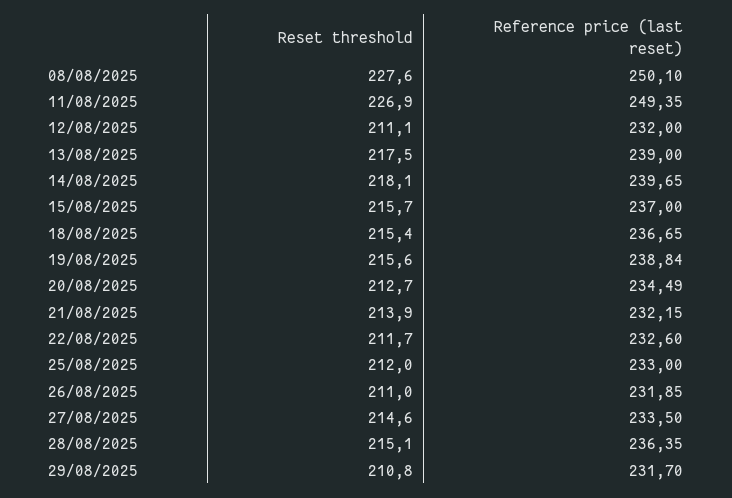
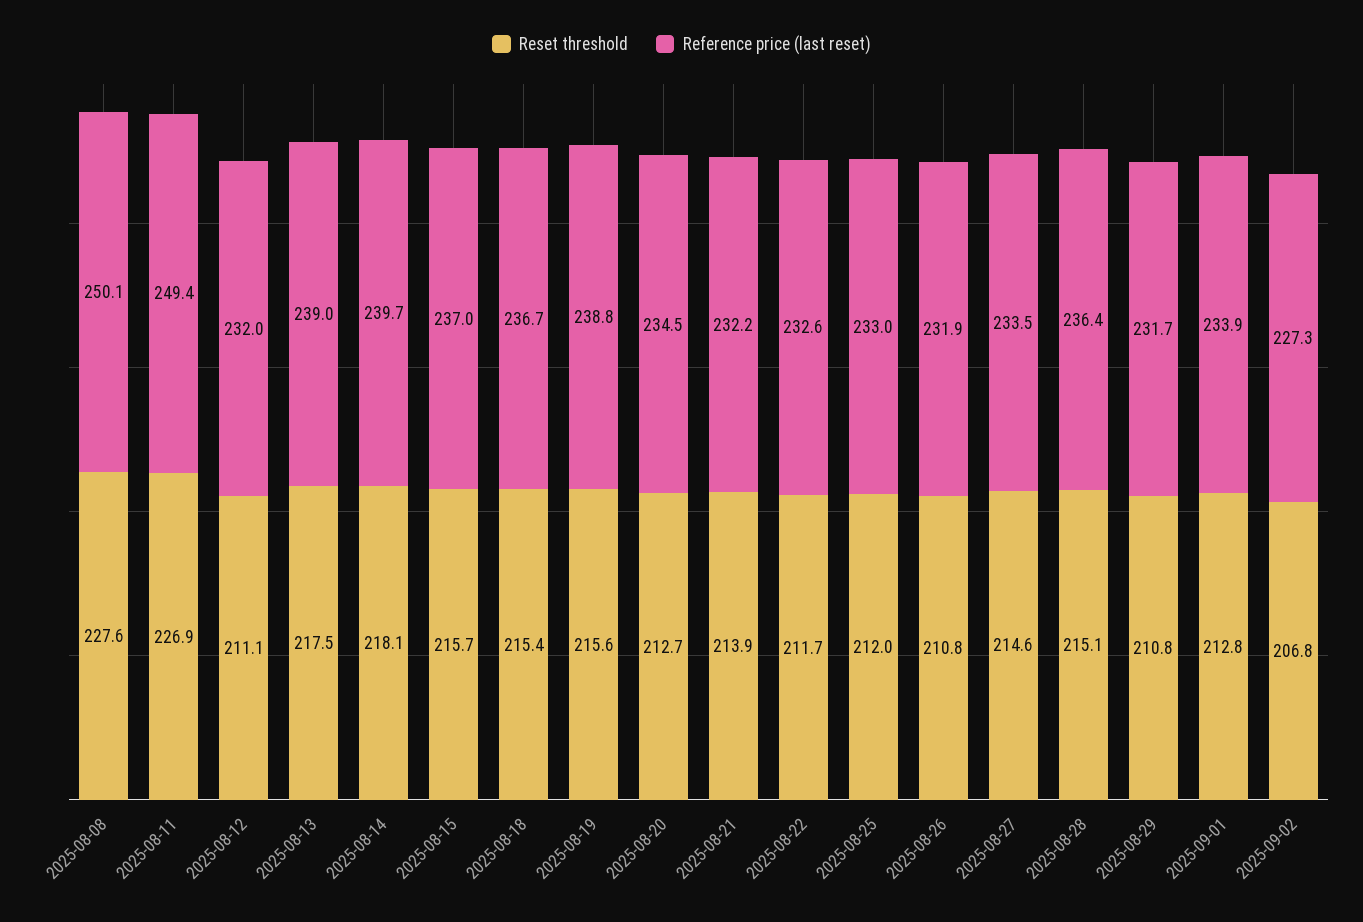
Reset threshold, 26/08/2025: 211 -> 210.8
Reset threshold, 2025-09-01: none -> 212.8
Reference price (last reset), 2025-09-01: none -> 233.9
Reset threshold, 2025-09-02: none -> 206.8
Reference price (last reset), 2025-09-02: none -> 227.3

